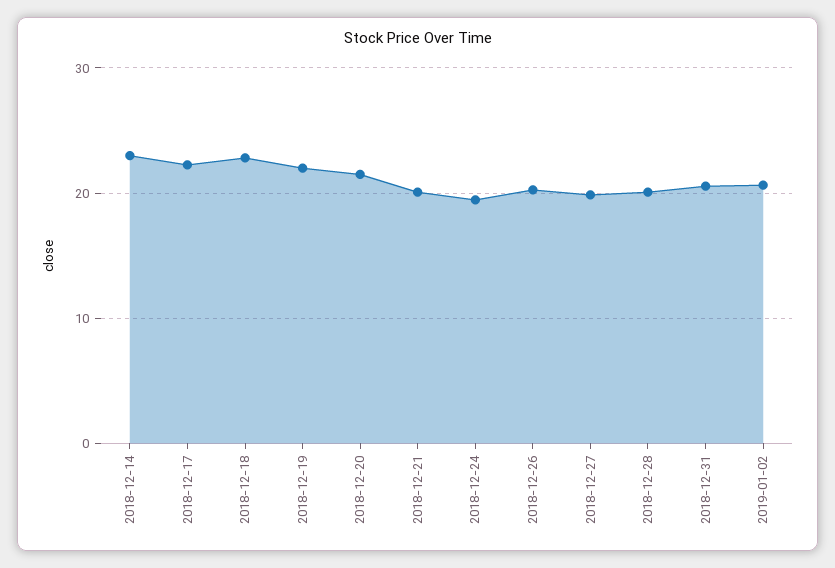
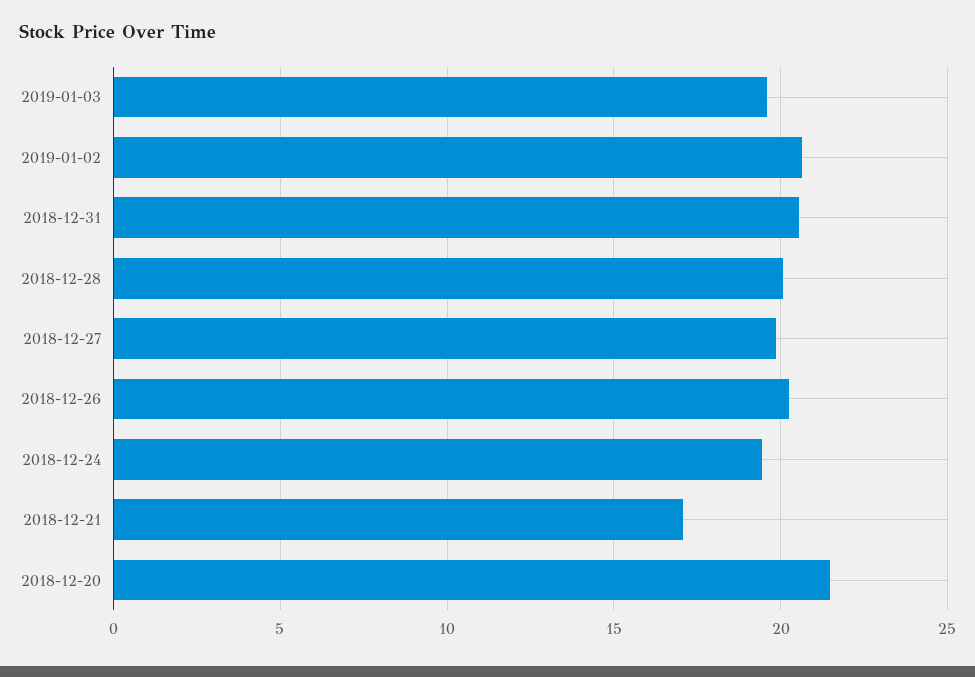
2018-12-14: 23 -> none
2018-12-17: 22 -> none
2018-12-18: 23 -> none
2018-12-19: 22 -> none
2018-12-21: 20 -> 17
2019-01-03: none -> 19.5

